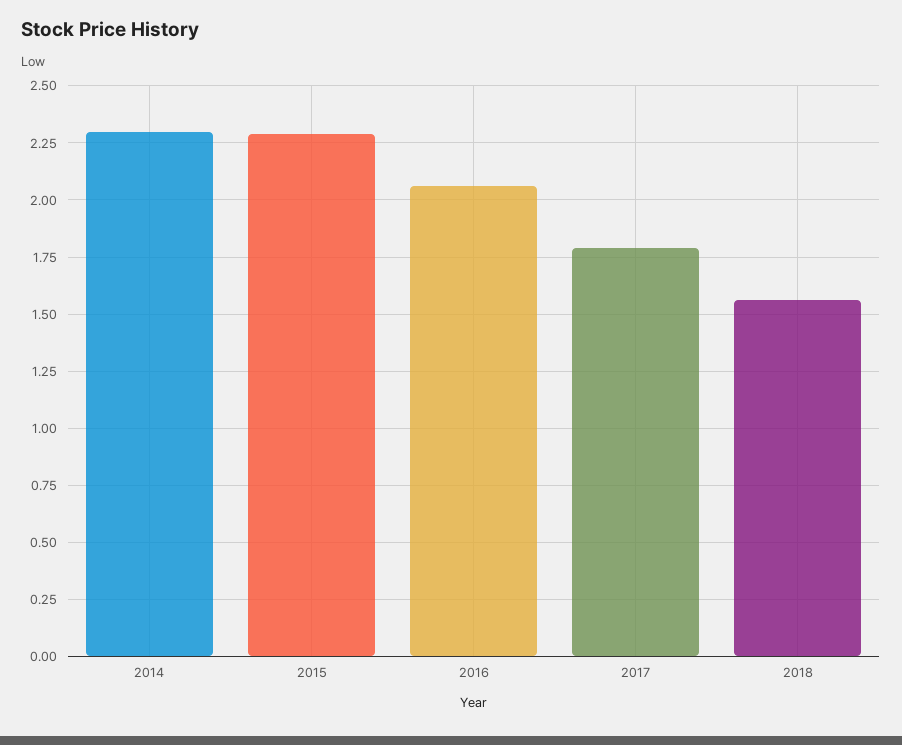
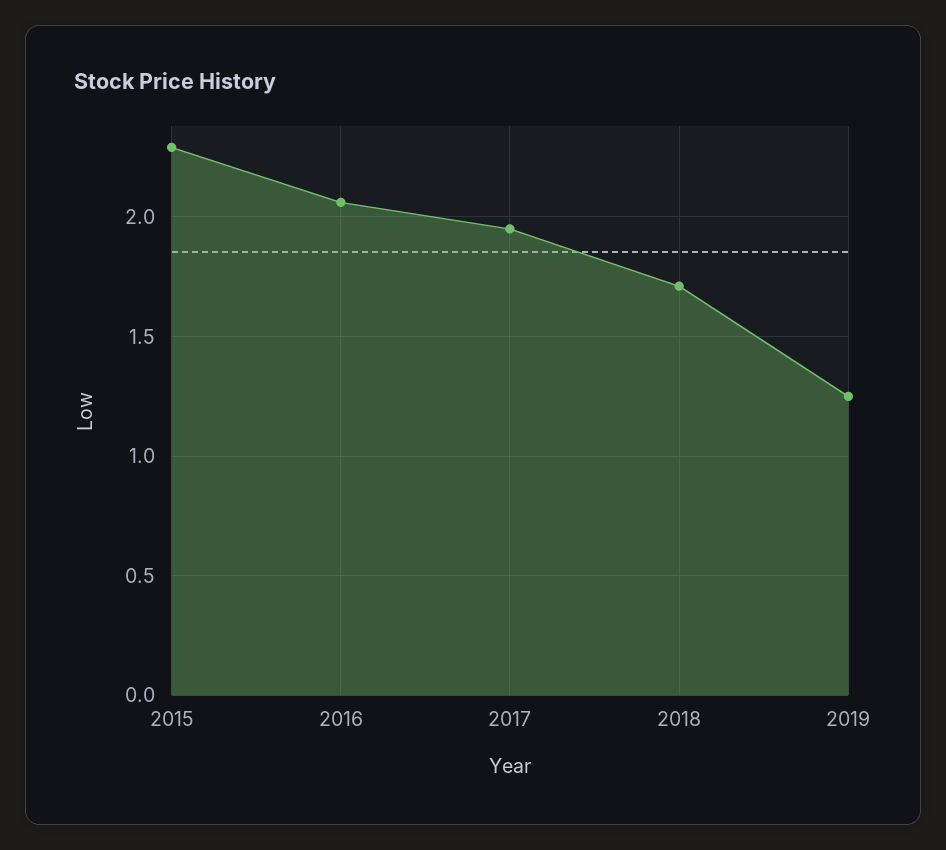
2014: 2.3 -> none
2017: 1.8 -> 1.95
2018: 1.55 -> 1.7
2019: none -> 1.25

